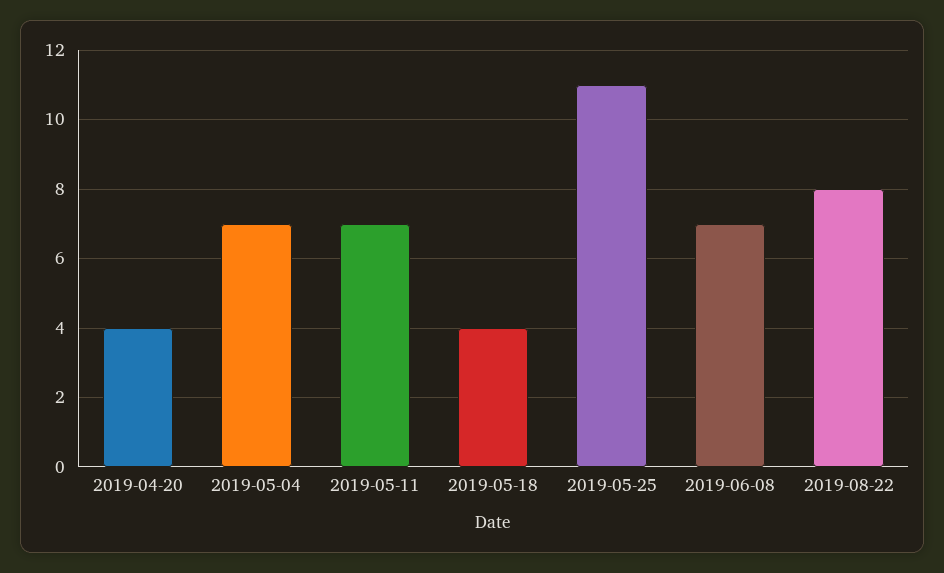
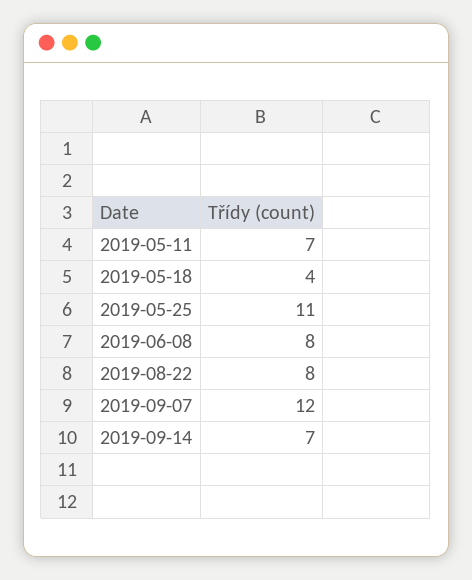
2019-04-20: 4 -> none
2019-05-04: 7 -> none
2019-06-08: 7 -> 8
2019-09-07: none -> 12
2019-09-14: none -> 7

